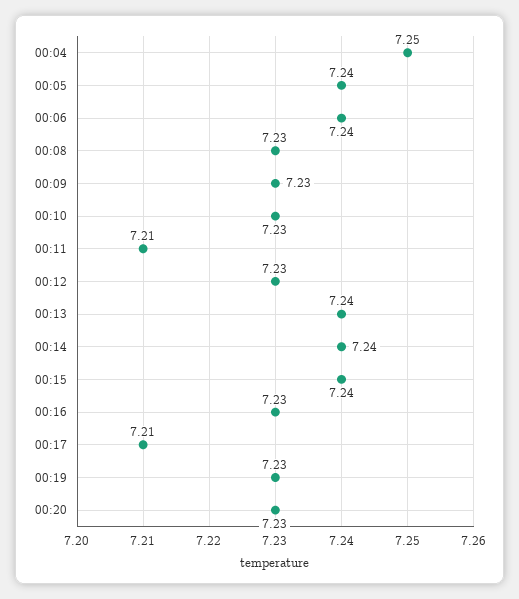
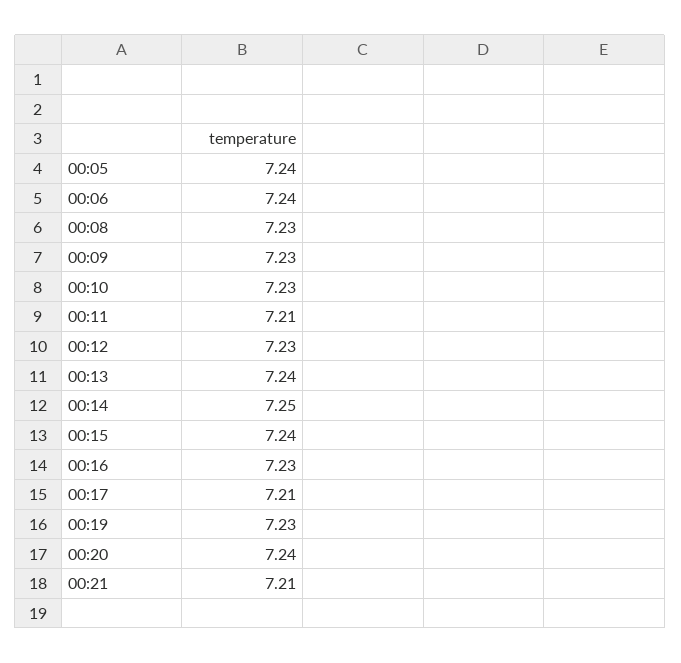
00:04: 7.25 -> none
00:14: 7.24 -> 7.25
00:20: 7.23 -> 7.24
00:21: none -> 7.21

